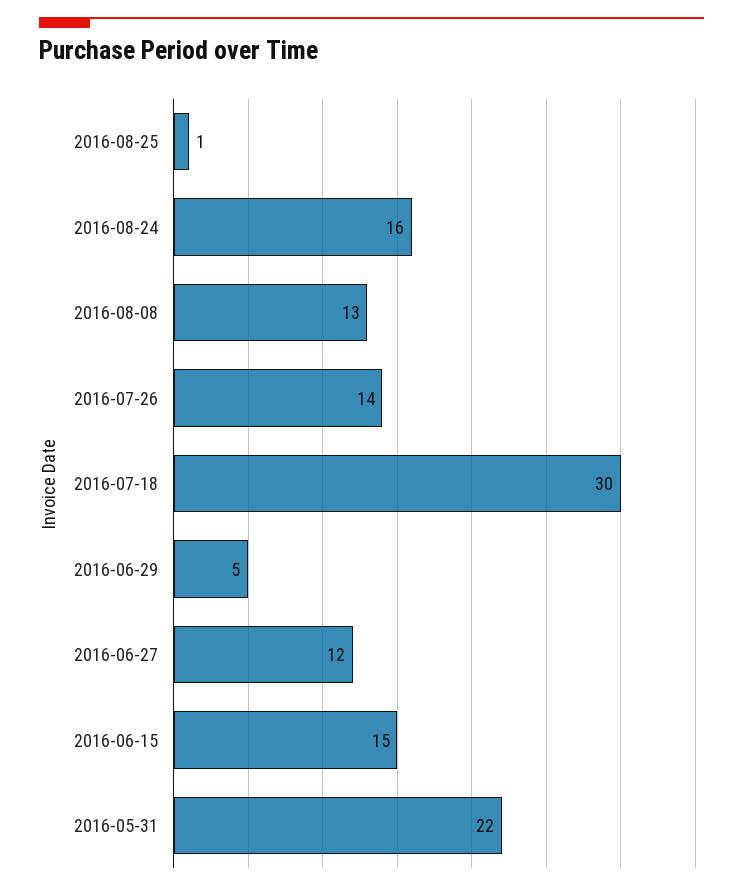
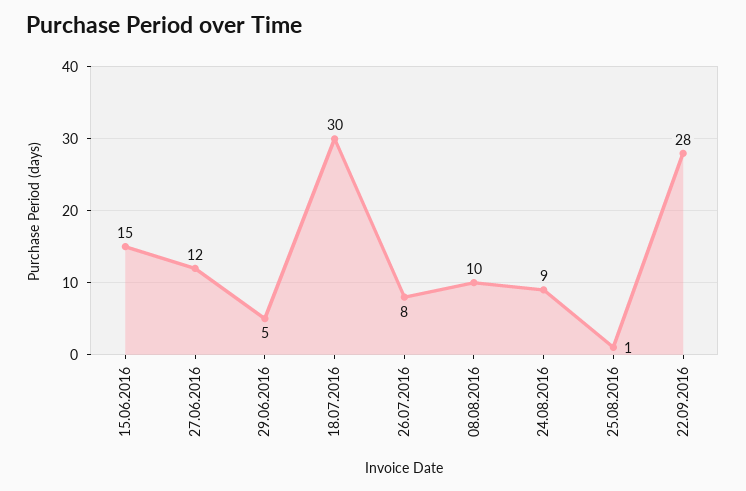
2016-08-24: 16 -> 9
2016-08-08: 13 -> 10
2016-07-26: 14 -> 8
2016-05-31: 22 -> none
22.09.2016: none -> 28

